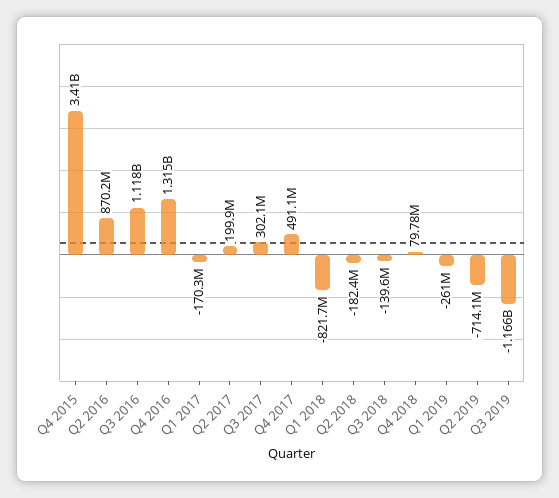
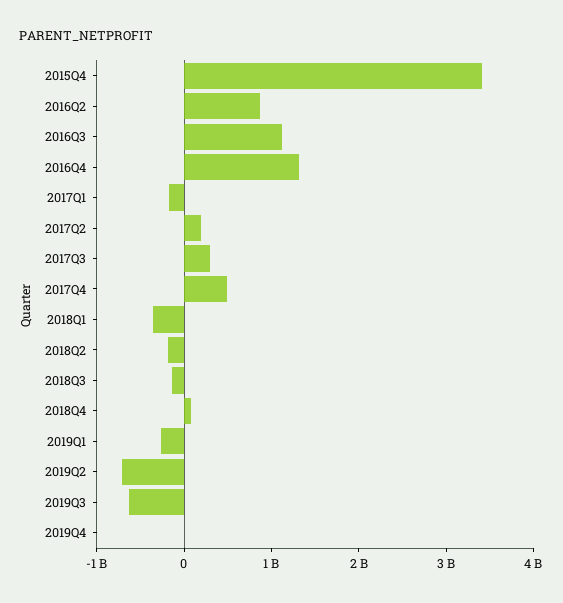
Q1 2018: -821700000 -> -400000000
Q3 2019: -1166000000 -> -600000000
2019Q4: none -> 0

